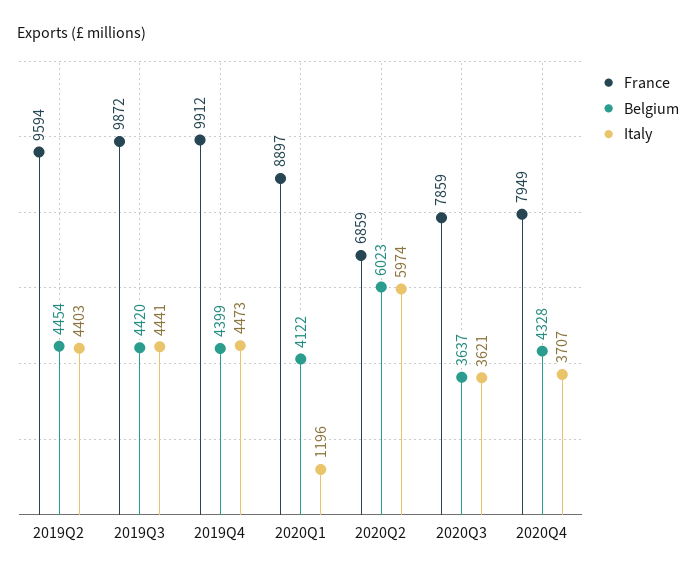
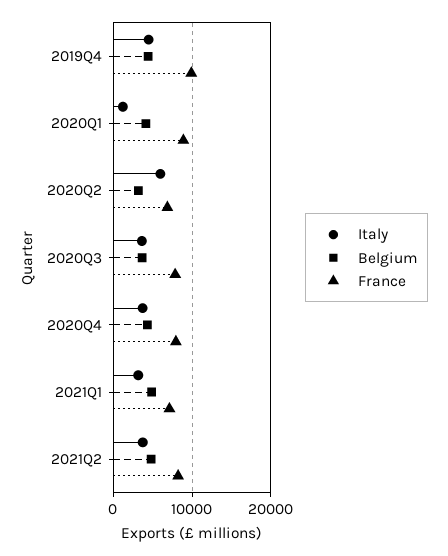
France, 2019Q2: 9594 -> none
Belgium, 2019Q2: 4454 -> none
Italy, 2019Q2: 4403 -> none
France, 2019Q3: 9872 -> none
Belgium, 2019Q3: 4420 -> none
Italy, 2019Q3: 4441 -> none
Belgium, 2020Q2: 6023 -> 3000
Italy, 2021Q1: none -> 3000
Belgium, 2021Q1: none -> 5000
France, 2021Q1: none -> 7000
Italy, 2021Q2: none -> 4000
Belgium, 2021Q2: none -> 5000
France, 2021Q2: none -> 8000

